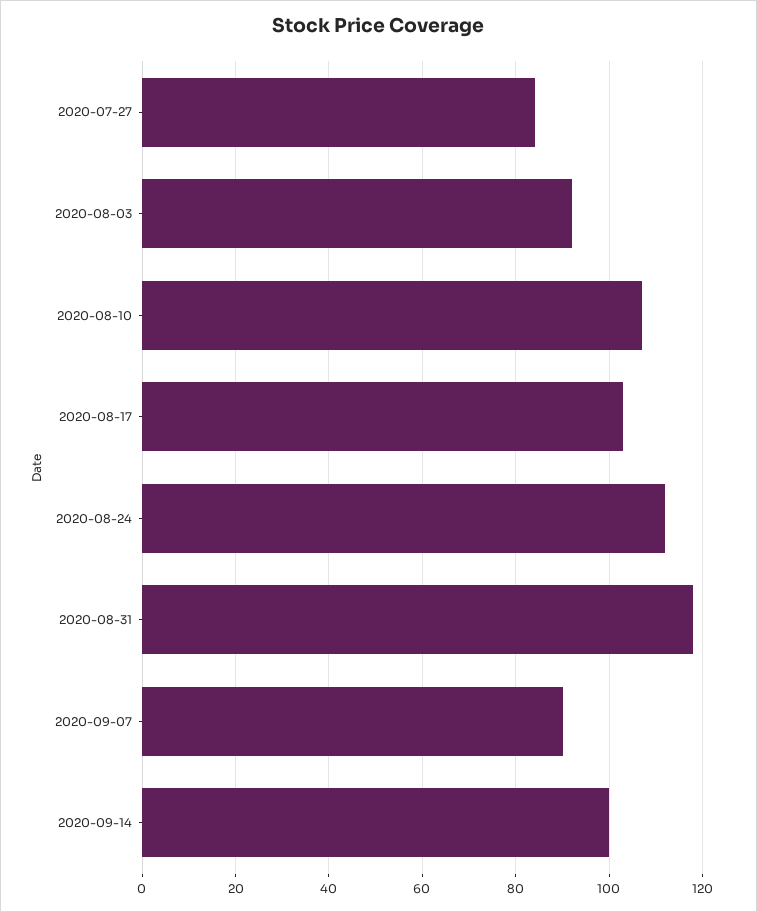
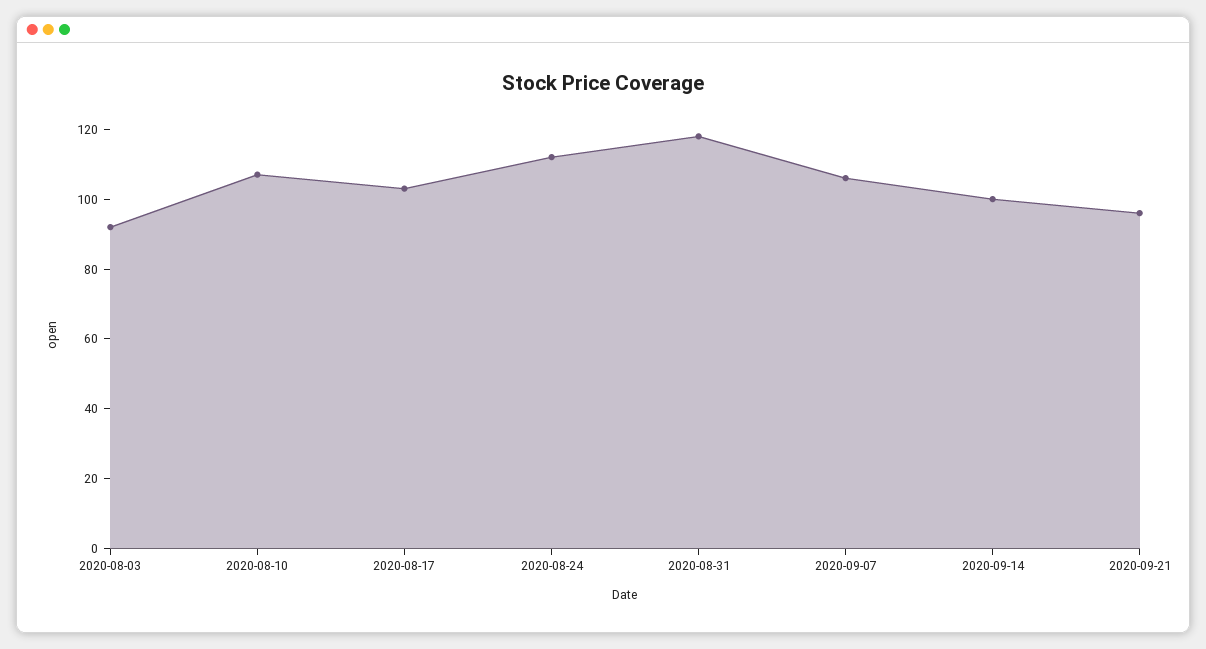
2020-07-27: 85 -> none
2020-09-07: 90 -> 105
2020-09-21: none -> 95

